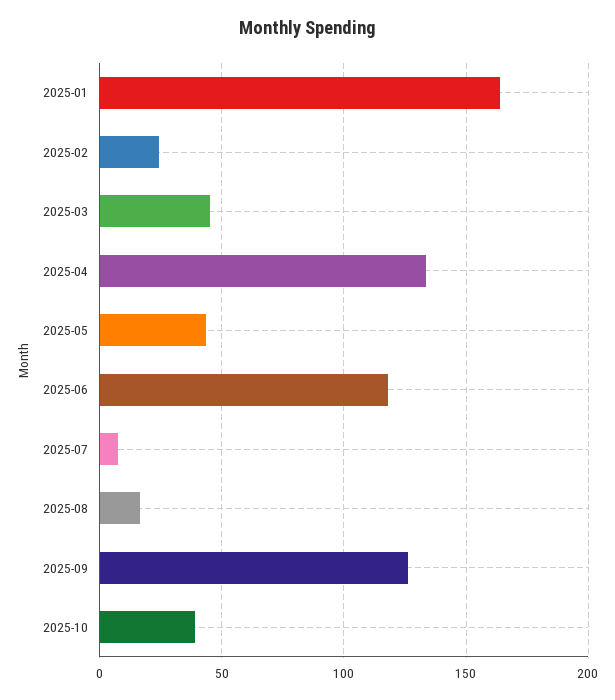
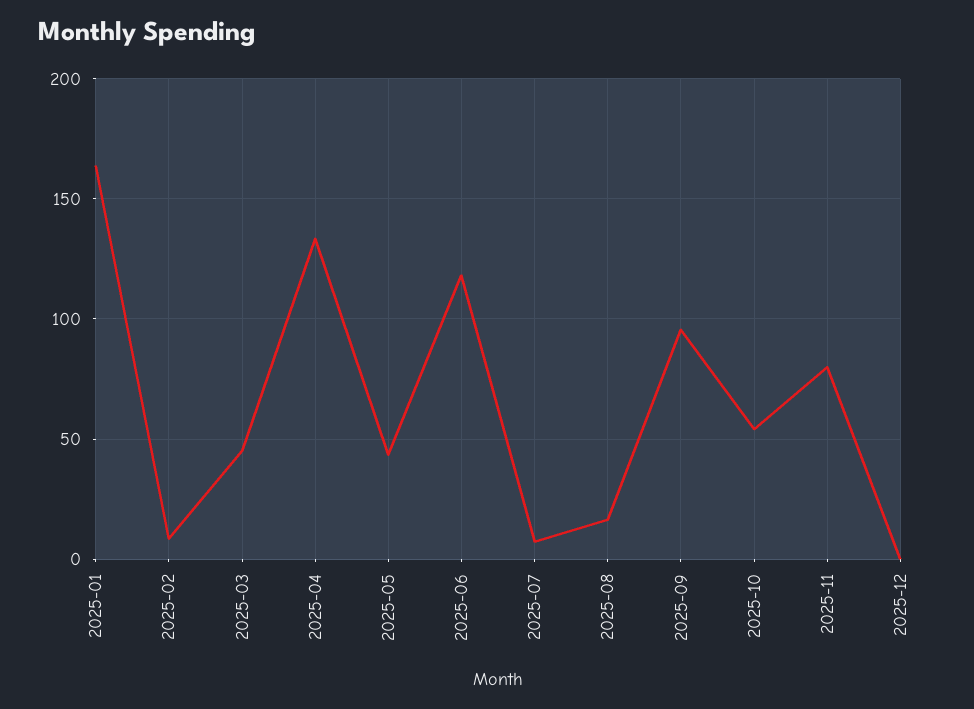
2025-02: 25 -> 10
2025-09: 125 -> 95
2025-10: 40 -> 55
2025-11: none -> 80
2025-12: none -> 0

